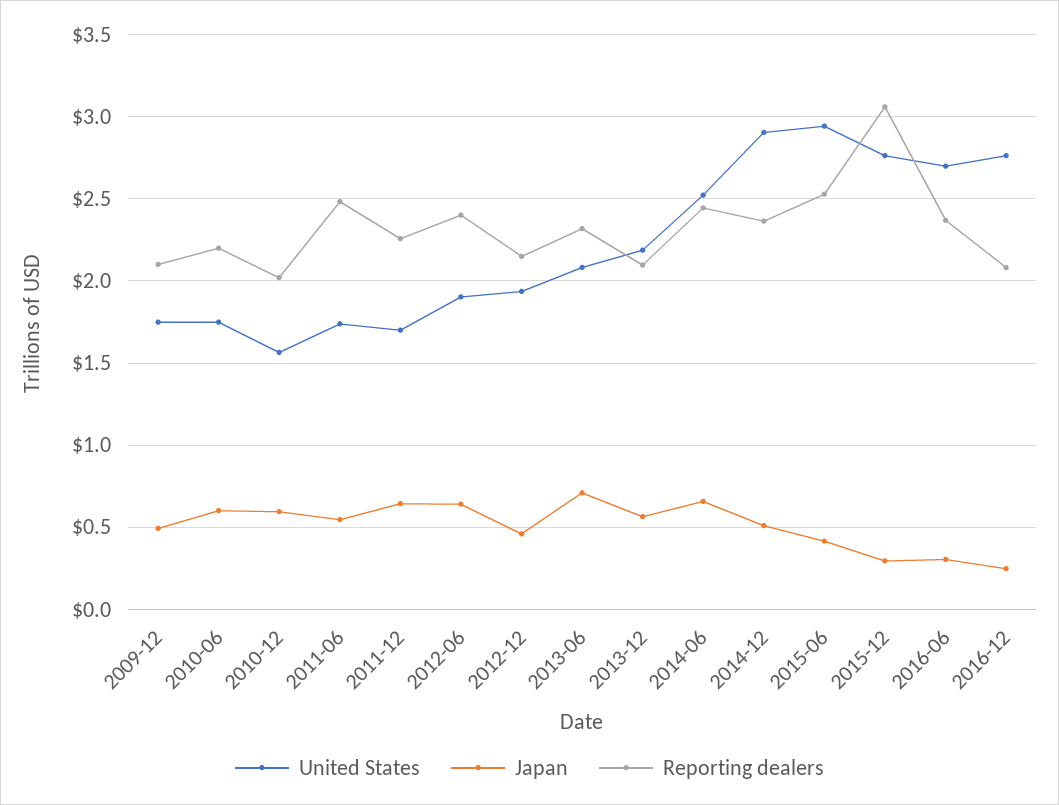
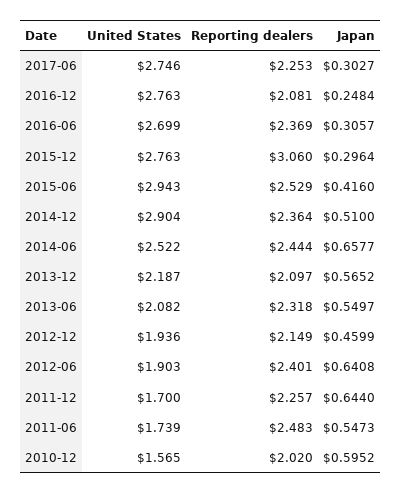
United States, 2009-12: 1.75 -> none
Japan, 2009-12: 0.5 -> none
Reporting dealers, 2009-12: 2.1 -> none
United States, 2010-06: 1.75 -> none
Japan, 2010-06: 0.6 -> none
Reporting dealers, 2010-06: 2.2 -> none
Japan, 2013-06: 0.7 -> 0.5497
United States, 2017-06: none -> 2.746
Reporting dealers, 2017-06: none -> 2.253
Japan, 2017-06: none -> 0.3027

